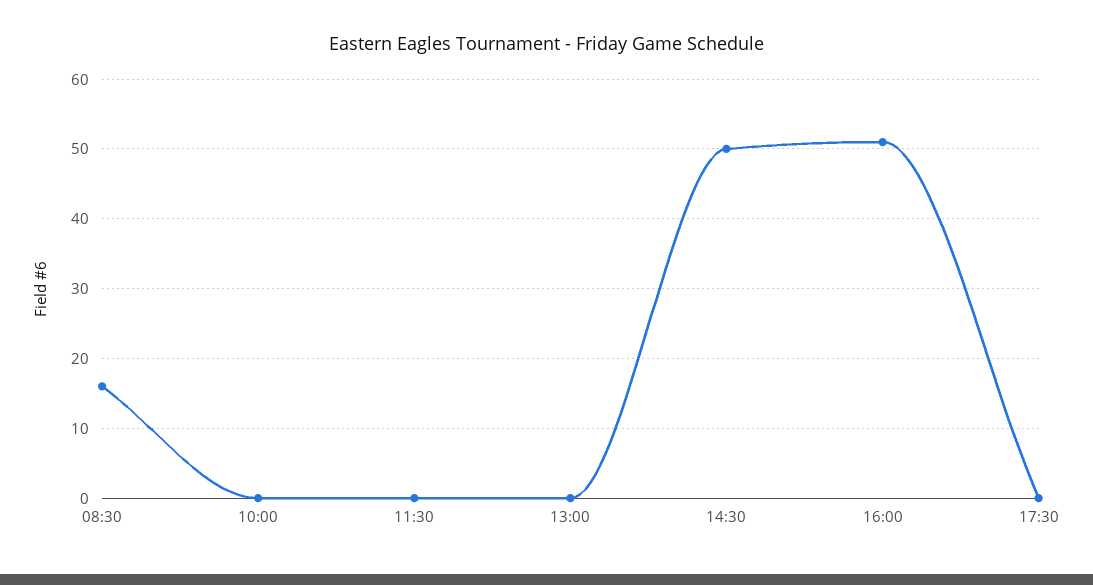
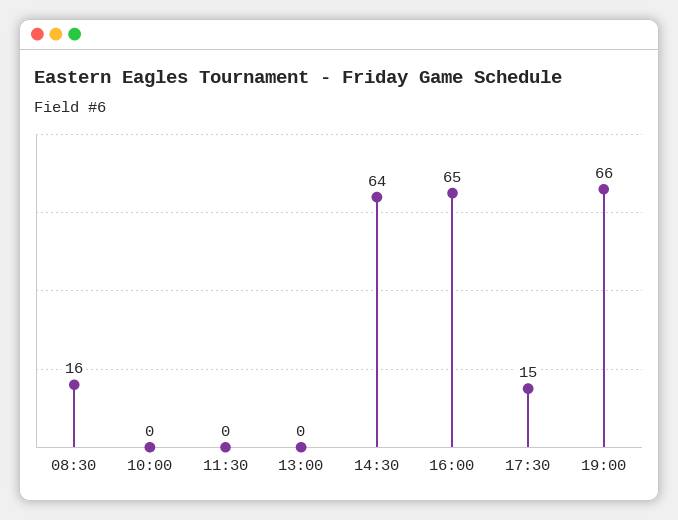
14:30: 50 -> 64
16:00: 51 -> 65
17:30: 0 -> 15
19:00: none -> 66

